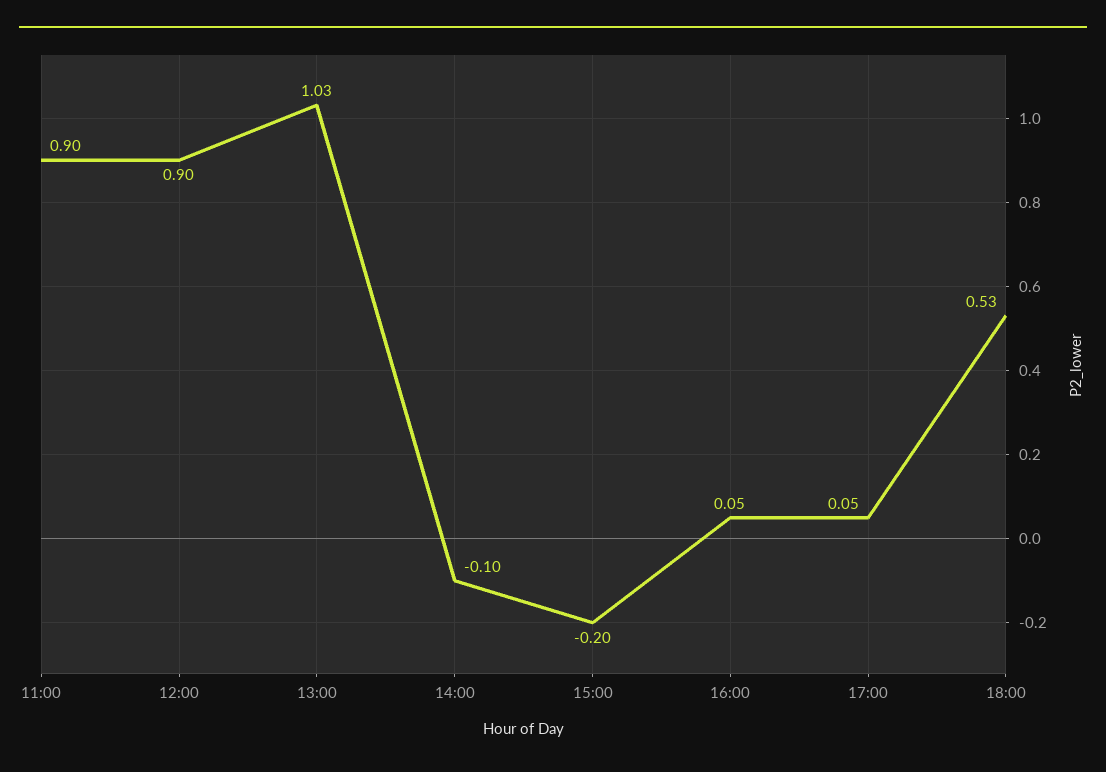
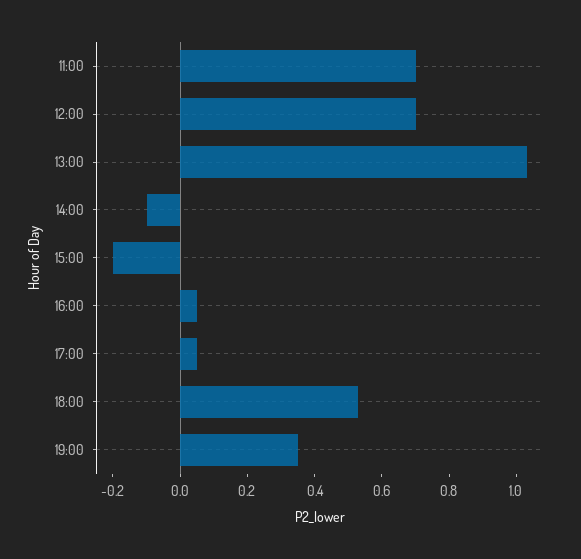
11:00: 0.9 -> 0.7
12:00: 0.9 -> 0.7
19:00: none -> 0.35

